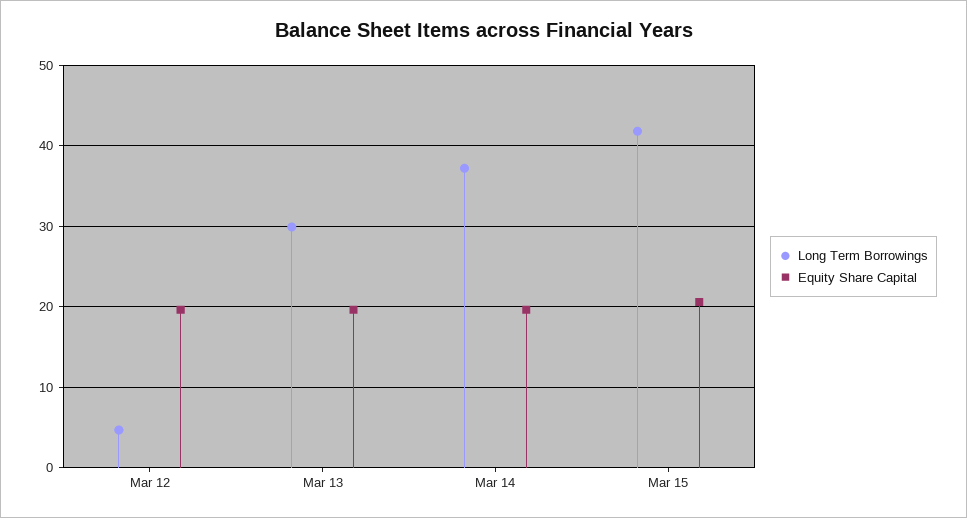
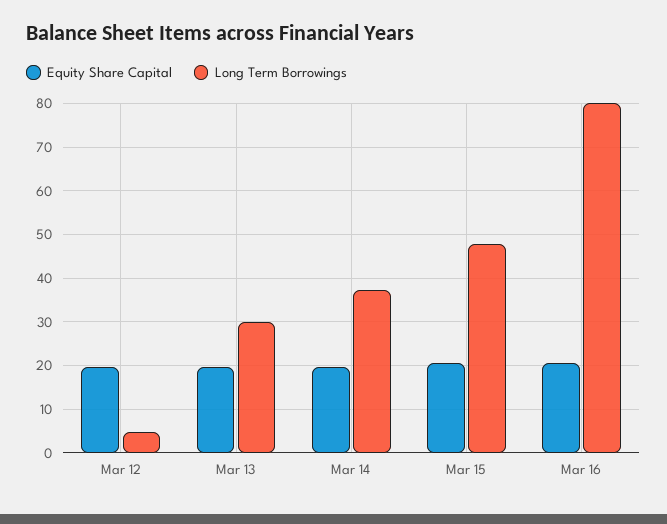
Long Term Borrowings, Mar 15: 42 -> 48
Equity Share Capital, Mar 16: none -> 20
Long Term Borrowings, Mar 16: none -> 80

